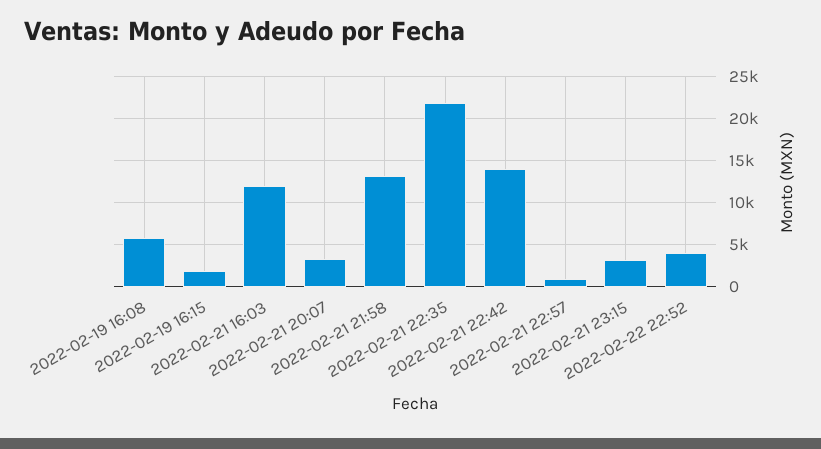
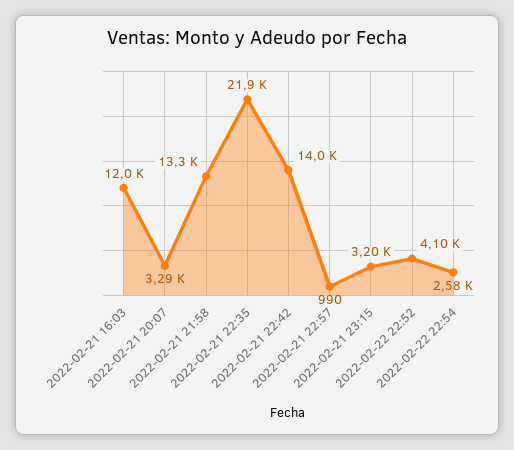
2022-02-19 16:08: 6000 -> none
2022-02-19 16:15: 2000 -> none
2022-02-22 22:54: none -> 2580

